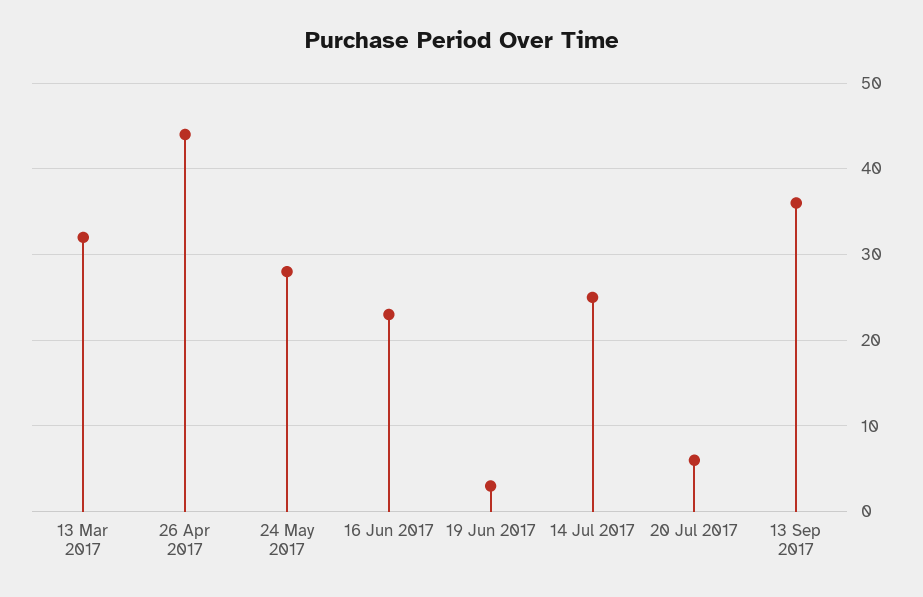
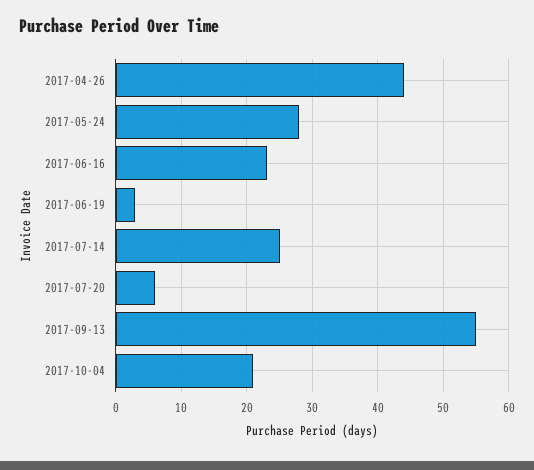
13 Mar 2017: 32 -> none
13 Sep 2017: 36 -> 55
2017-10-04: none -> 21

